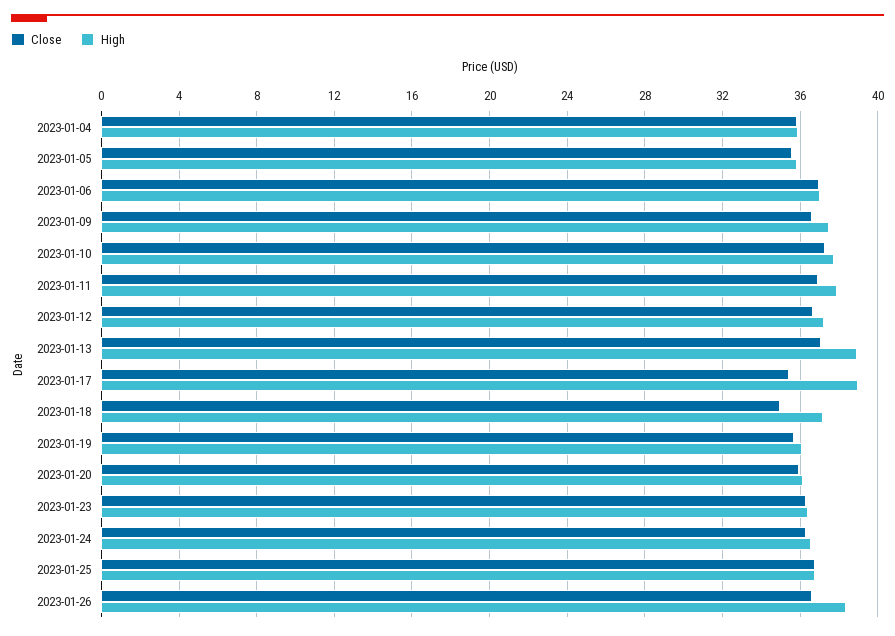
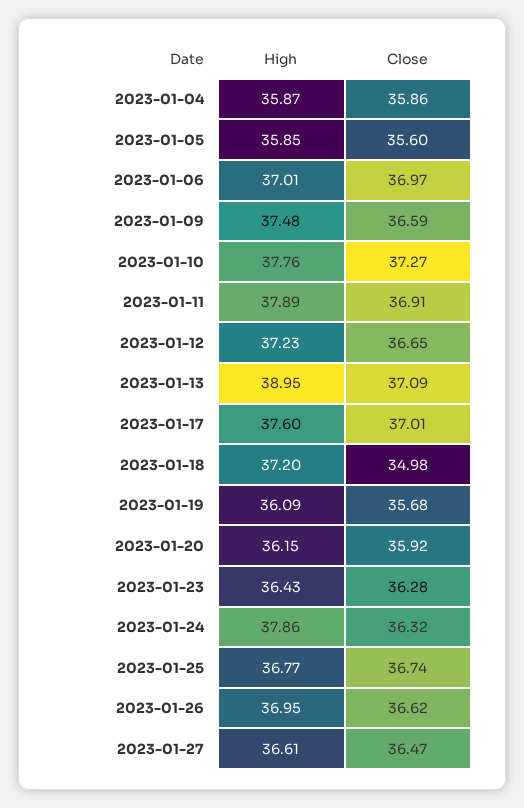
Close, 2023-01-17: 35.5 -> 37.01
High, 2023-01-17: 39 -> 37.6
High, 2023-01-24: 36.5 -> 37.86
High, 2023-01-26: 38.5 -> 36.95
High, 2023-01-27: none -> 36.61
Close, 2023-01-27: none -> 36.47

